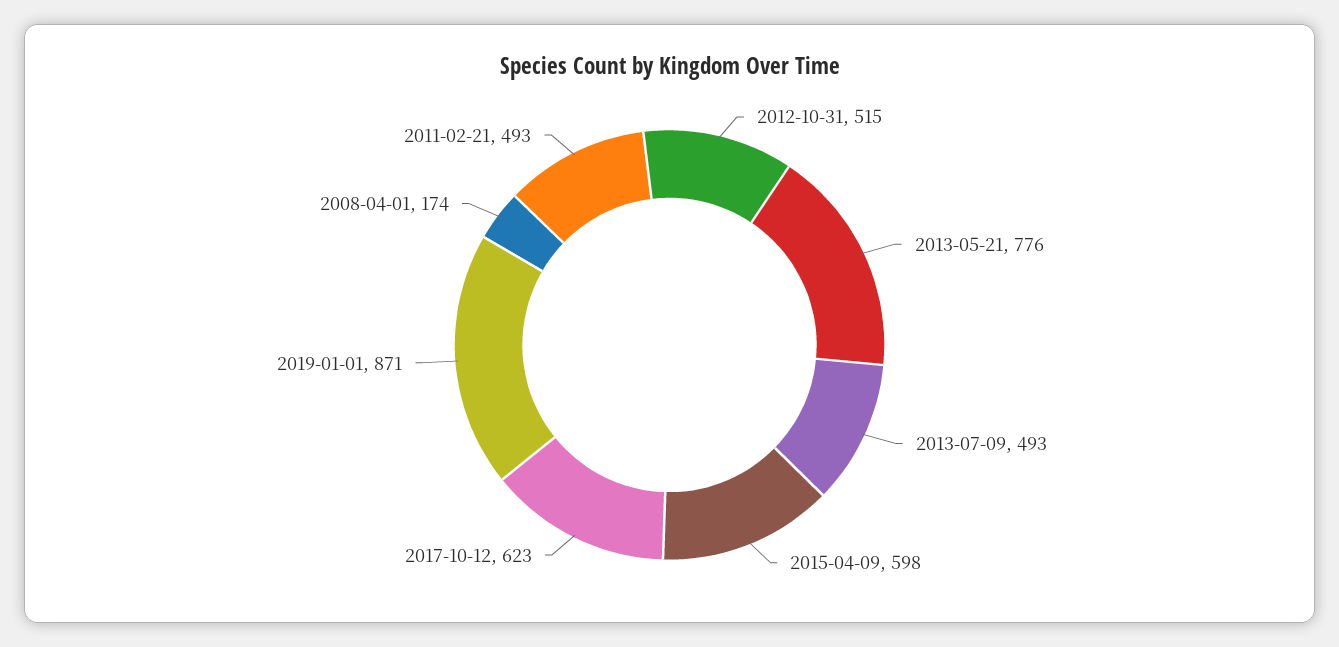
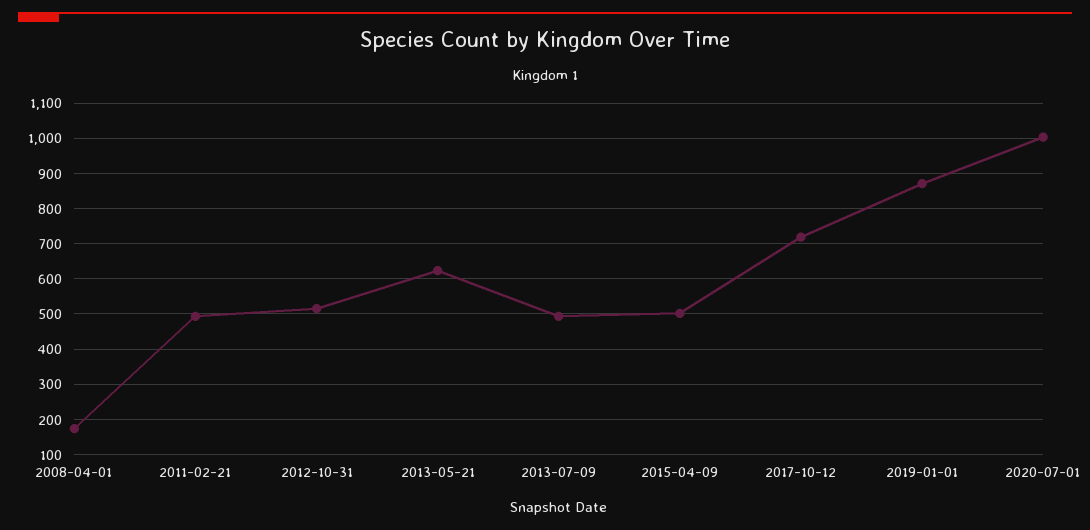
2013-05-21: 776 -> 620
2015-04-09: 598 -> 500
2017-10-12: 623 -> 720
2020-07-01: none -> 1000

